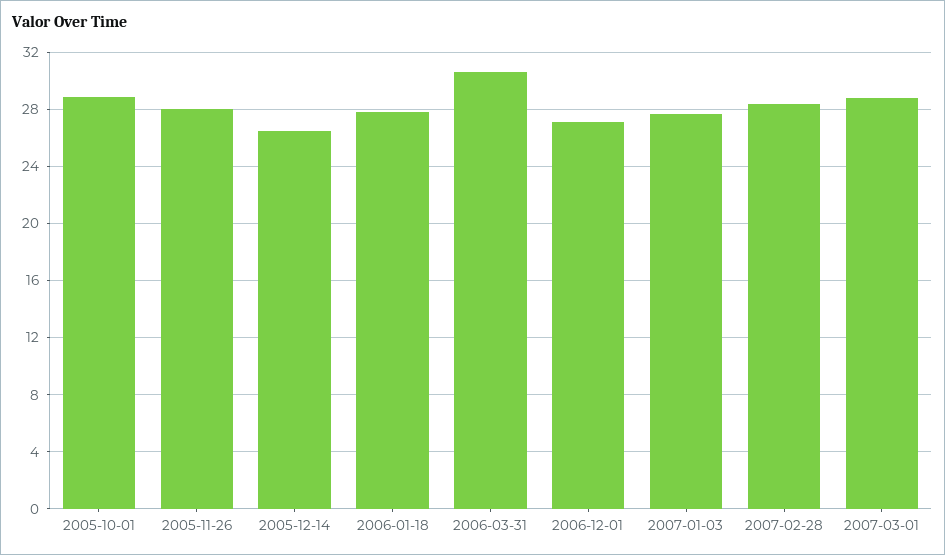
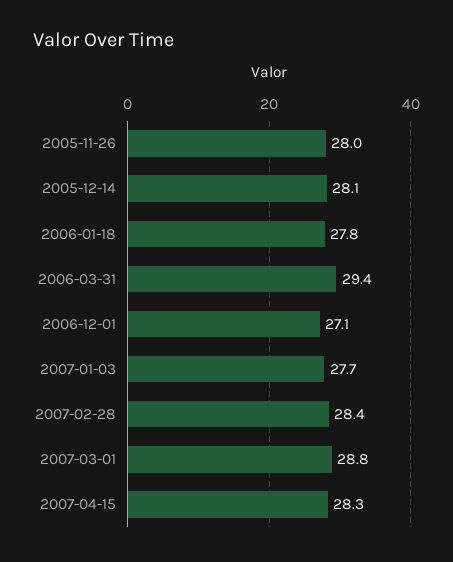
2005-10-01: 29 -> none
2005-12-14: 26.5 -> 28.1
2006-03-31: 30.5 -> 29.4
2007-04-15: none -> 28.3

